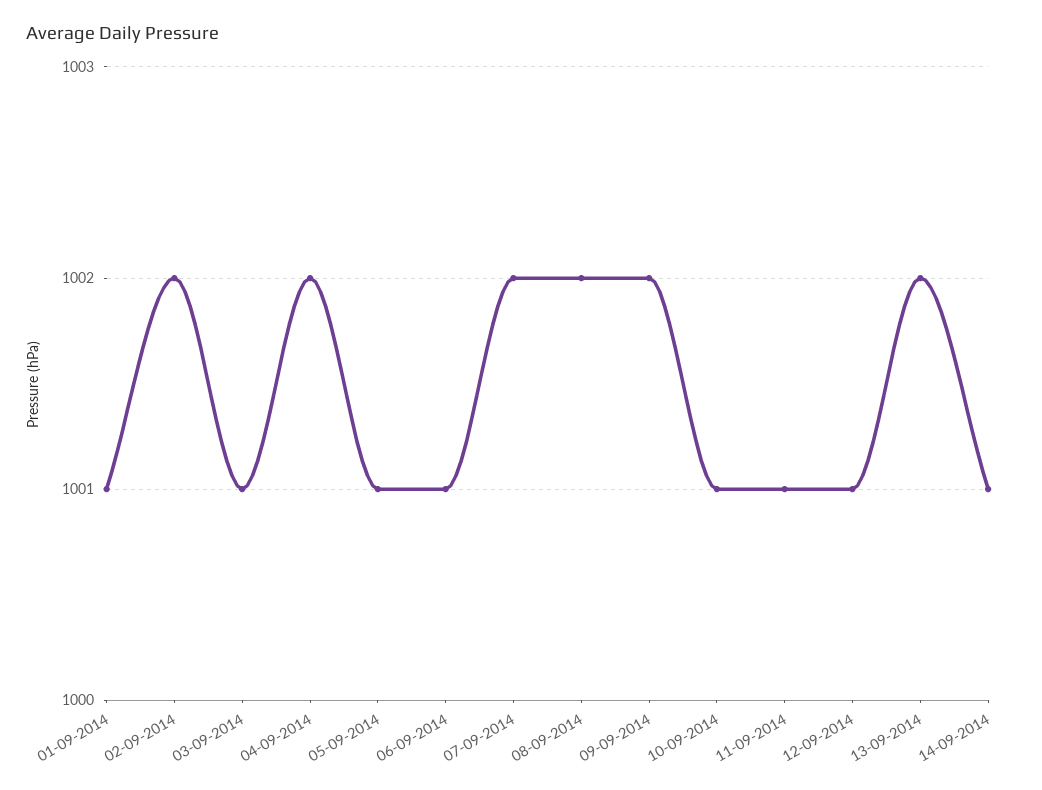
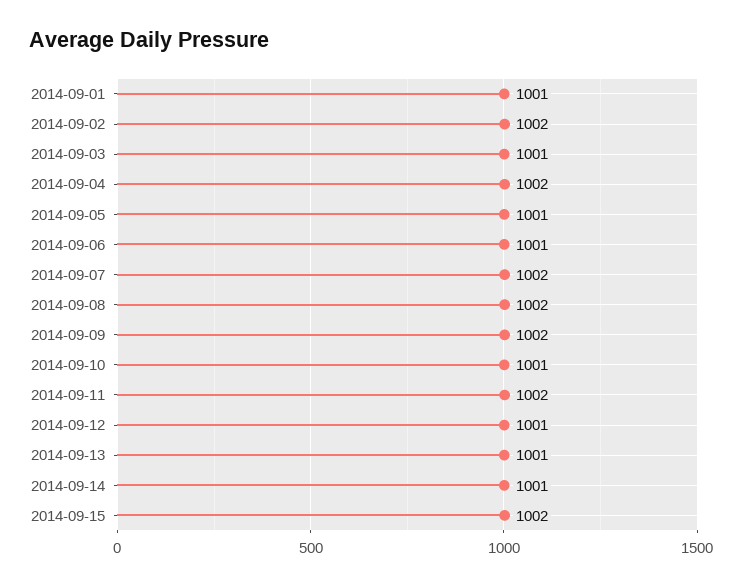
11-09-2014: 1001 -> 1002
13-09-2014: 1002 -> 1001
2014-09-15: none -> 1002

